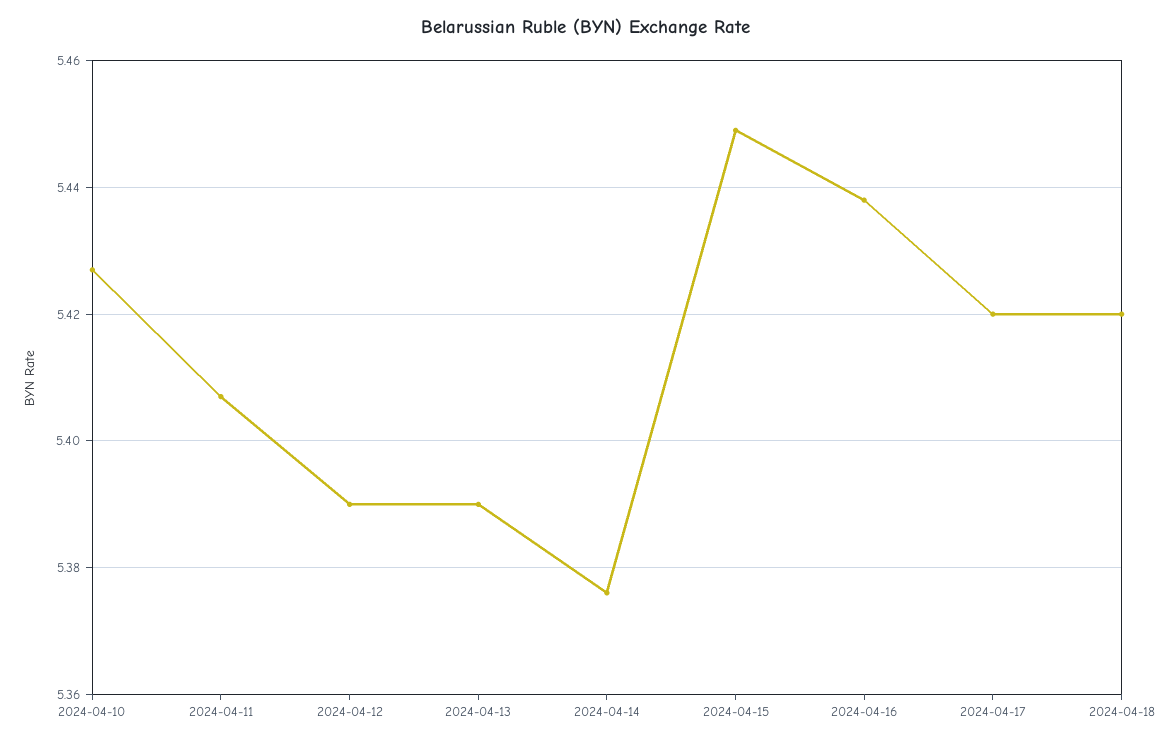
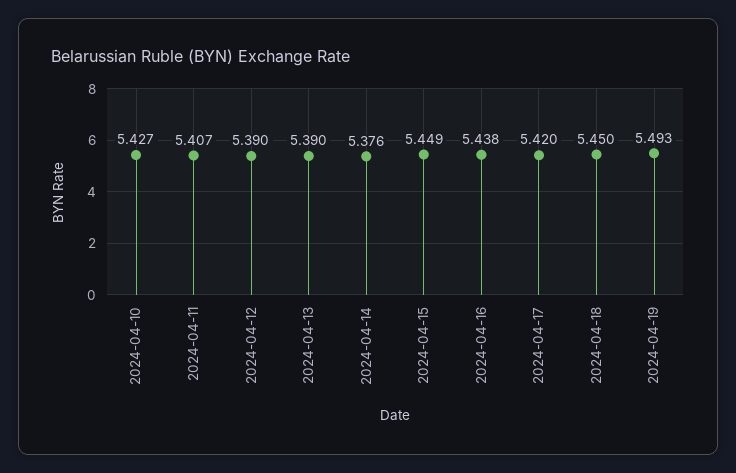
2024-04-18: 5.42 -> 5.45
2024-04-19: none -> 5.493

